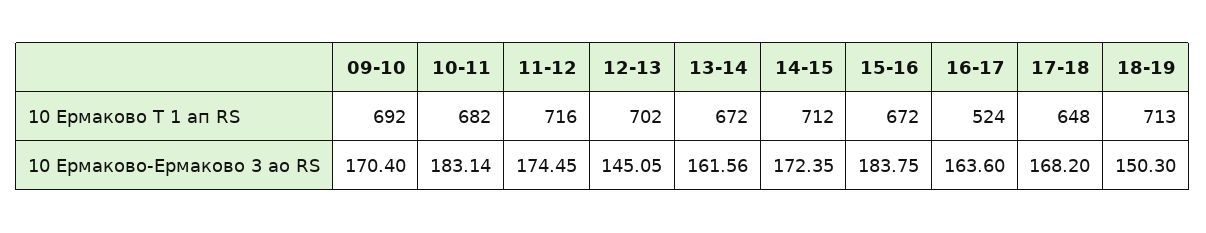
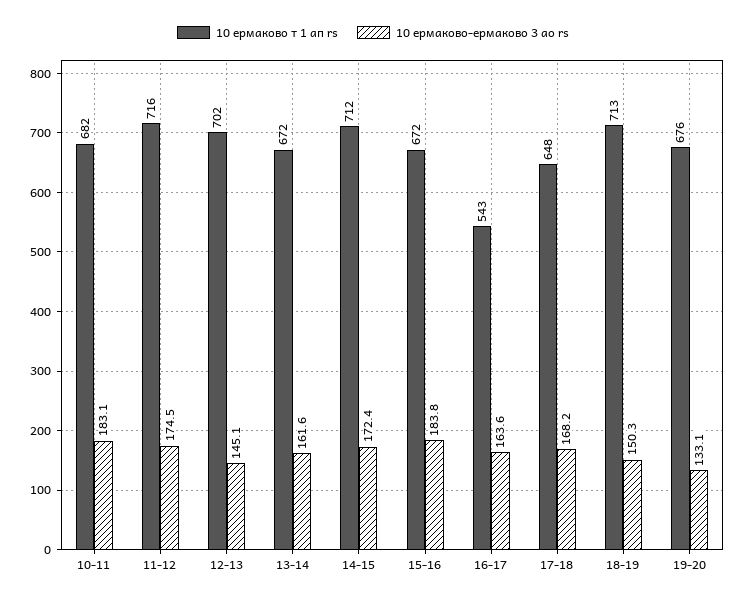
10 Ермаково Т 1 ап RS, 09-10: 692 -> none
10 Ермаково Т 1 ап RS, 16-17: 524 -> 543
10 Ермаково-Ермаково 3 ао RS, 09-10: 170.4 -> none
10 Ермаково Т 1 ап RS, 19-20: none -> 676
10 Ермаково-Ермаково 3 ао RS, 19-20: none -> 133.1

